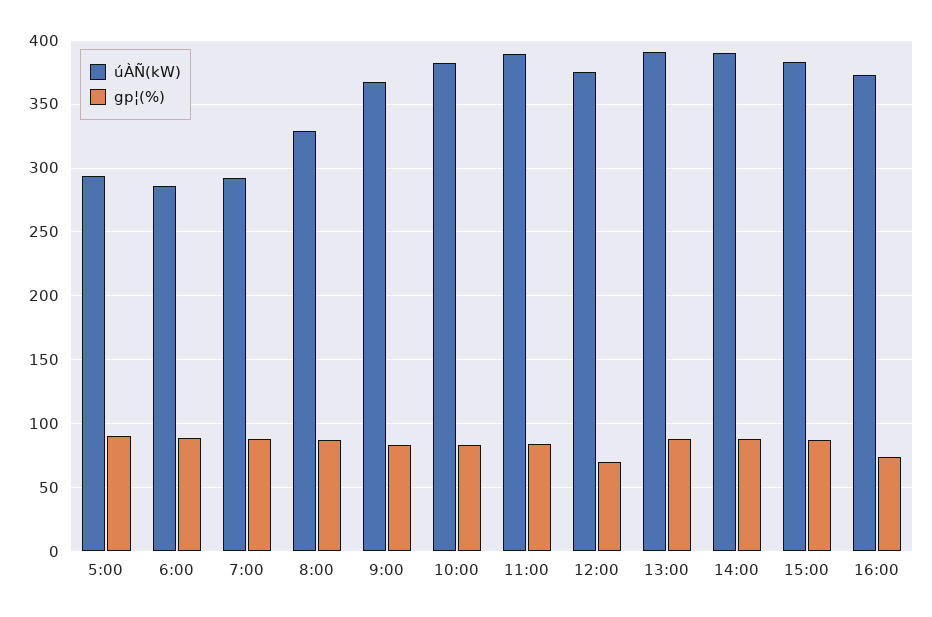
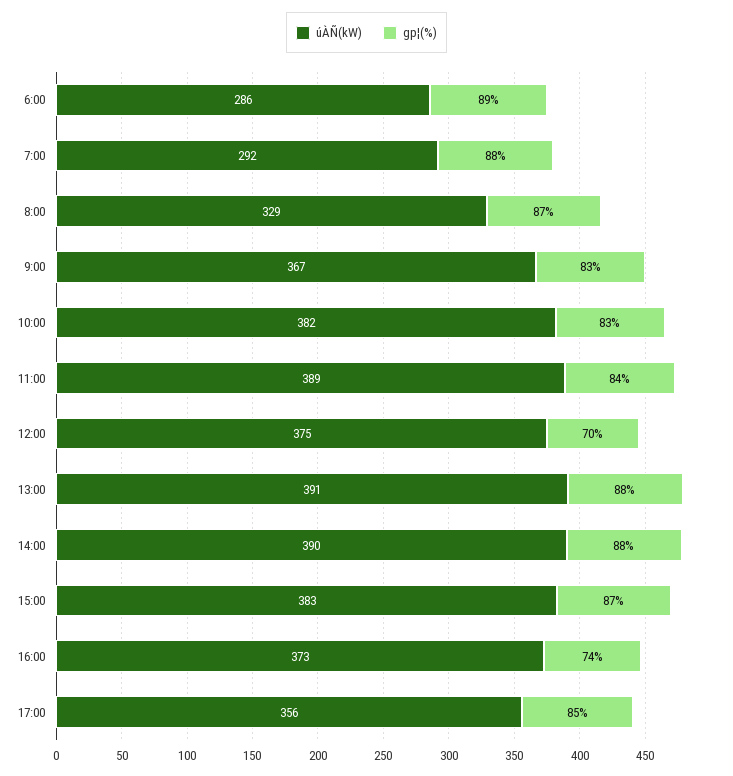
úÀÑ(kW), 5:00: 295 -> none
gp¦(%), 5:00: 90 -> none
úÀÑ(kW), 17:00: none -> 356
gp¦(%), 17:00: none -> 85

